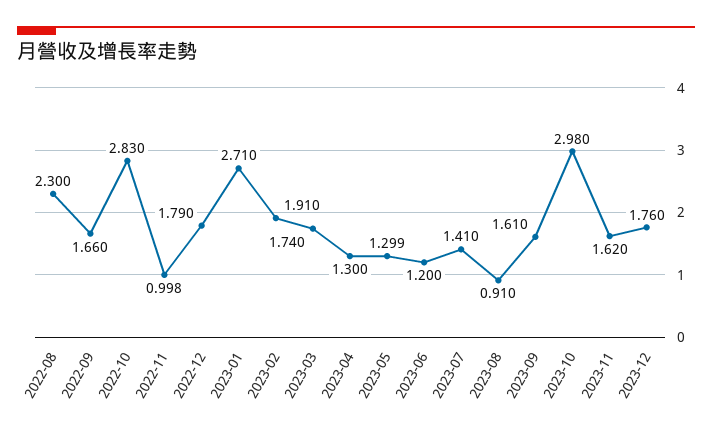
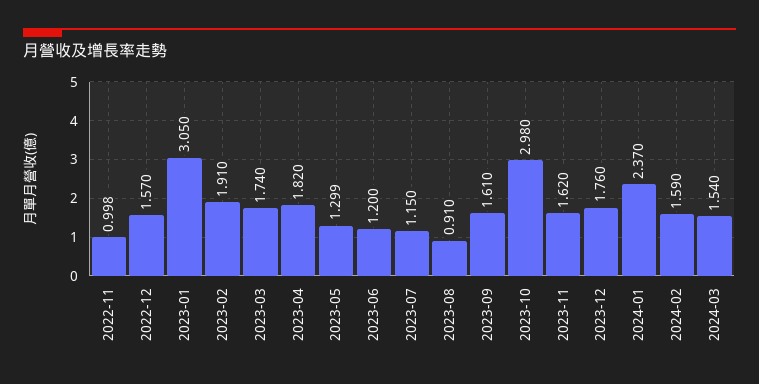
2022-08: 2.3 -> none
2022-09: 1.66 -> none
2022-10: 2.83 -> none
2022-12: 1.79 -> 1.57
2023-01: 2.71 -> 3.05
2023-04: 1.3 -> 1.82
2023-07: 1.41 -> 1.15
2024-01: none -> 2.37
2024-02: none -> 1.59
2024-03: none -> 1.54

